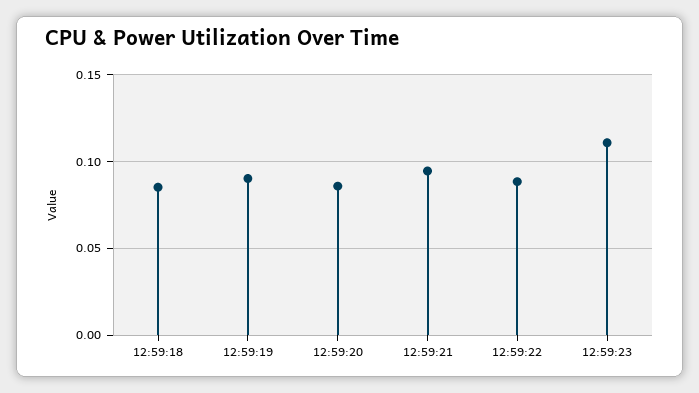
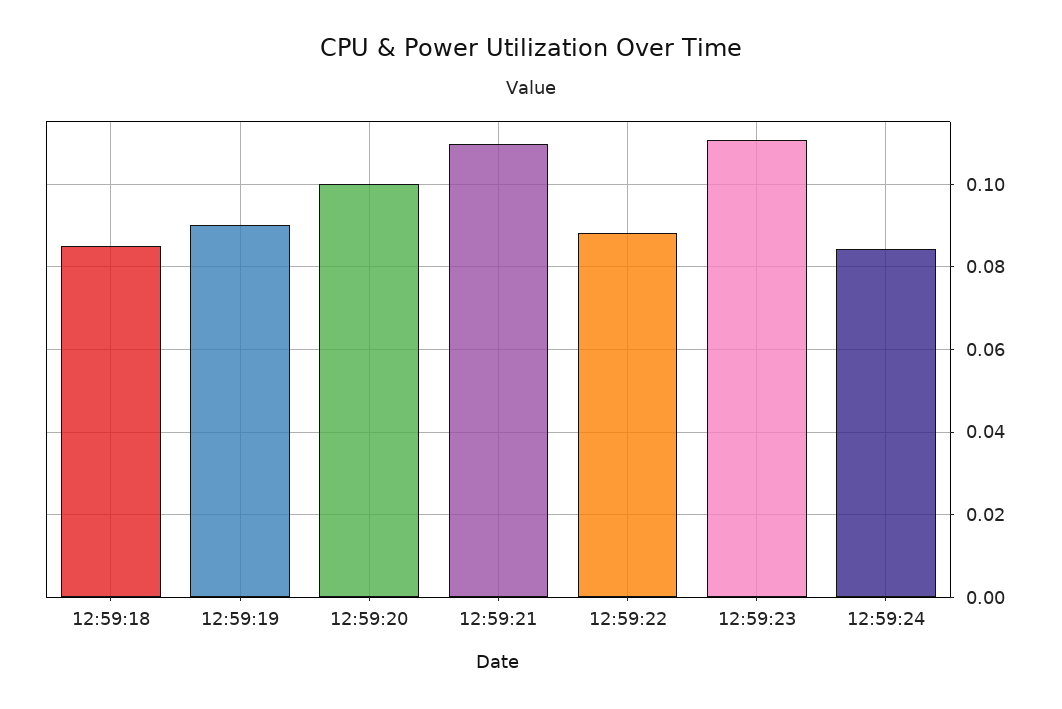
12:59:20: 0.085 -> 0.1
12:59:21: 0.095 -> 0.11
12:59:24: none -> 0.084

